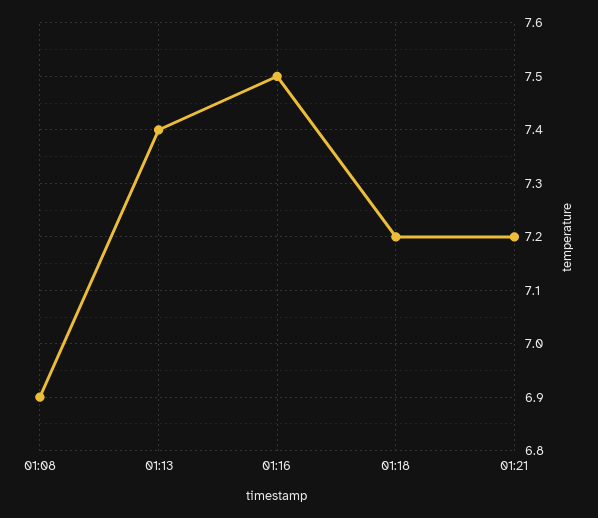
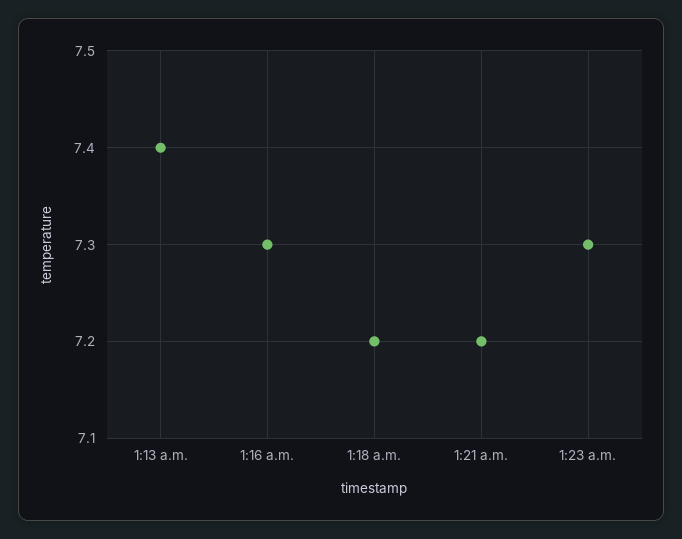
01:08: 6.9 -> none
01:16: 7.5 -> 7.3
1:23 a.m.: none -> 7.3

